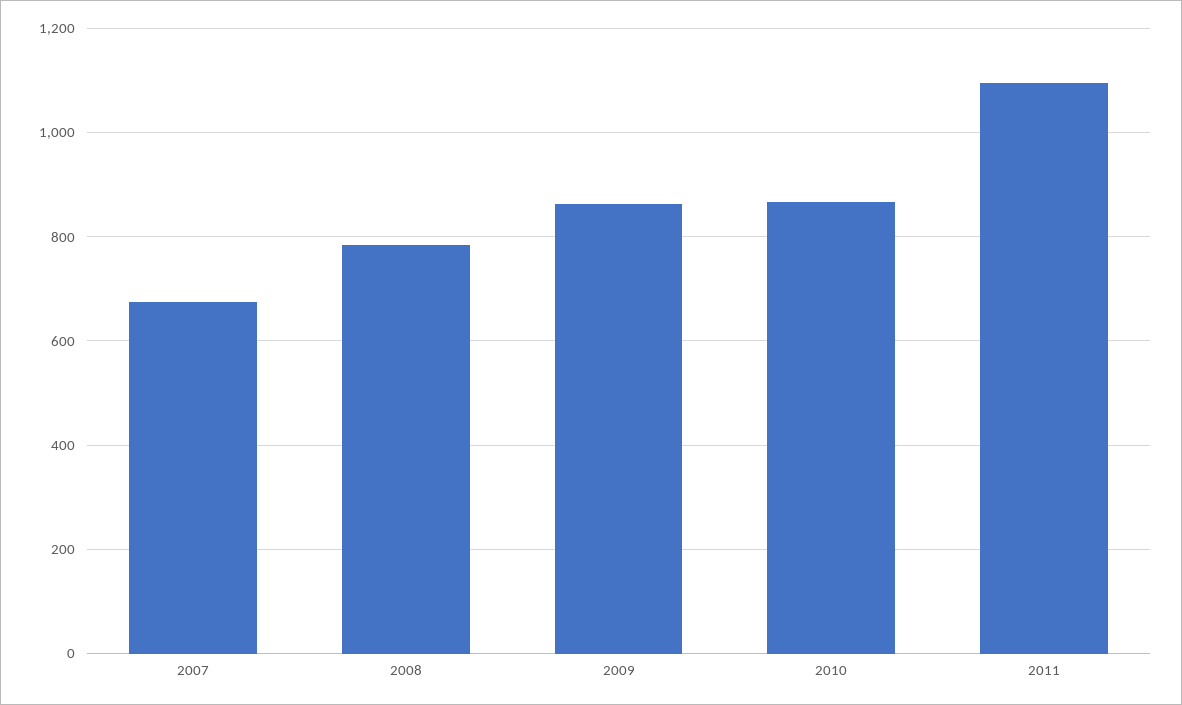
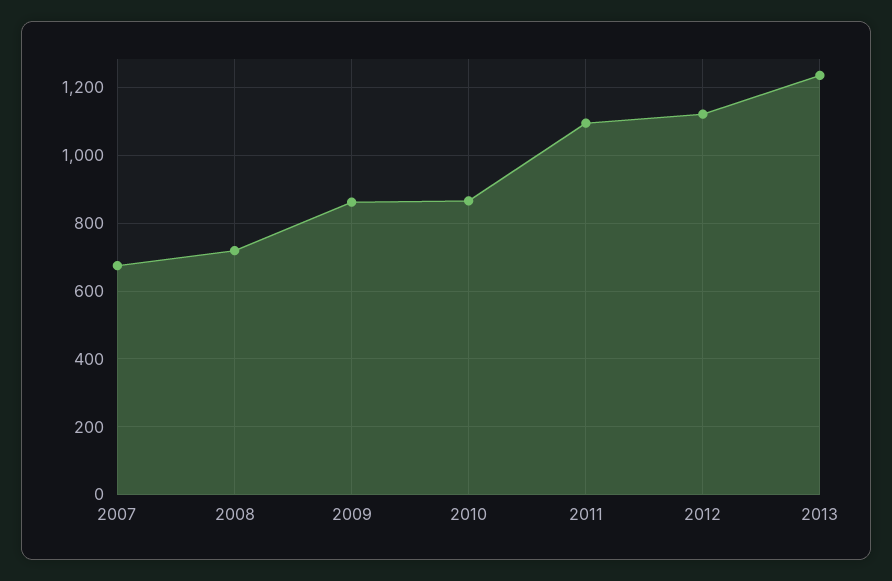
2008: 780 -> 720
2012: none -> 1120
2013: none -> 1240

